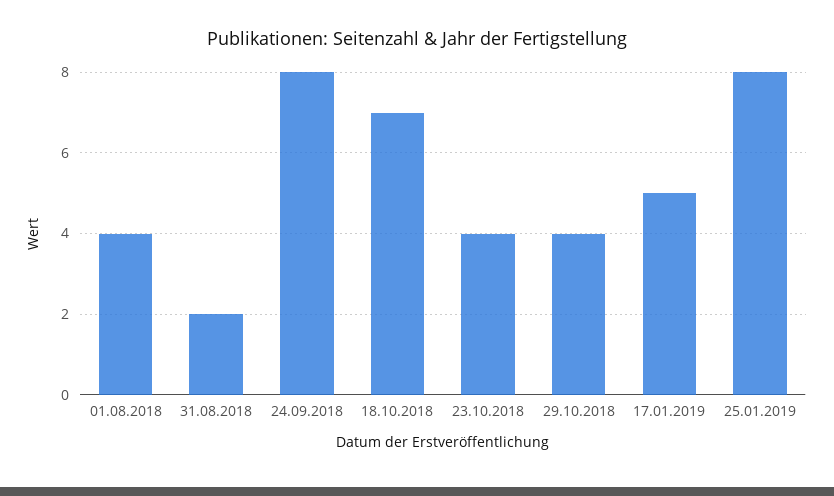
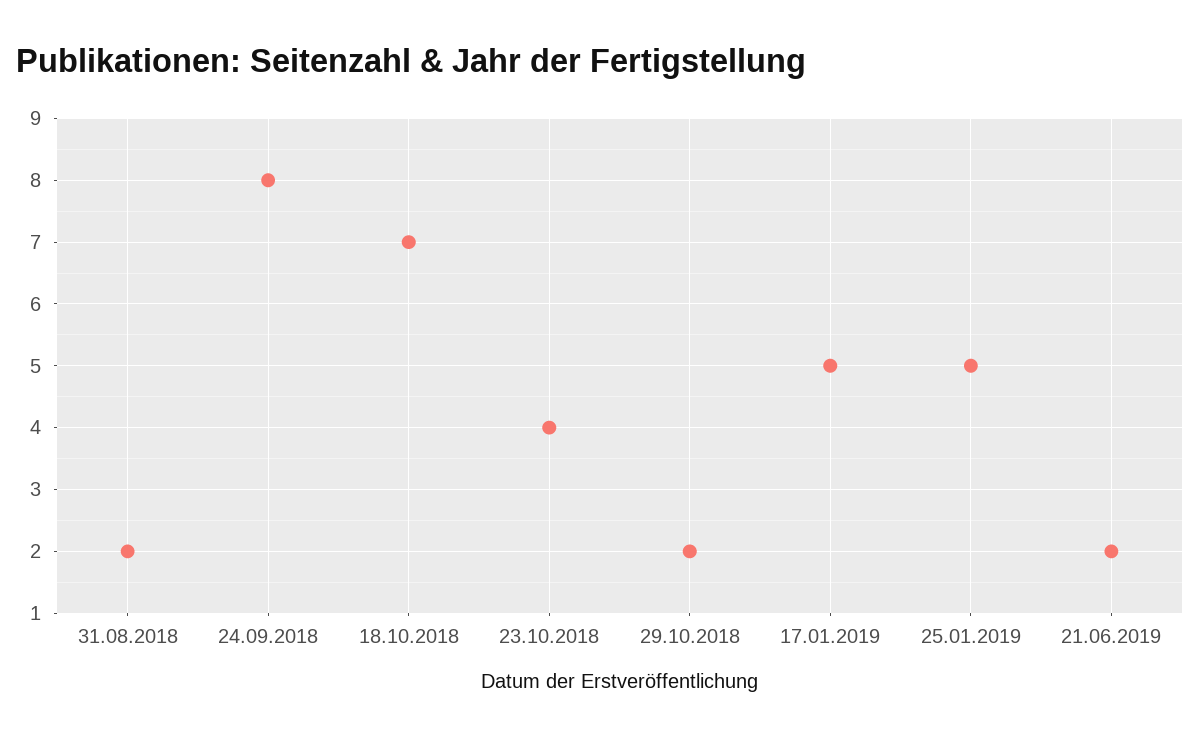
01.08.2018: 4 -> none
29.10.2018: 4 -> 2
25.01.2019: 8 -> 5
21.06.2019: none -> 2

